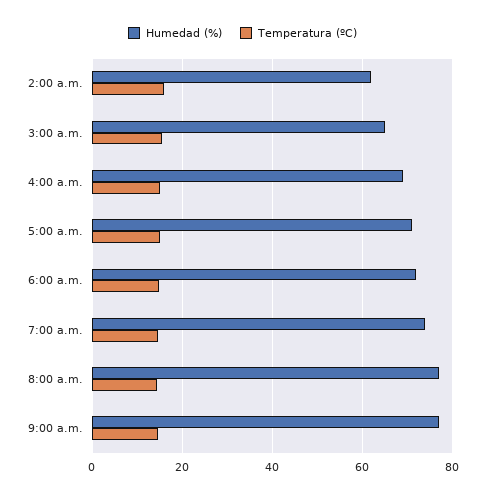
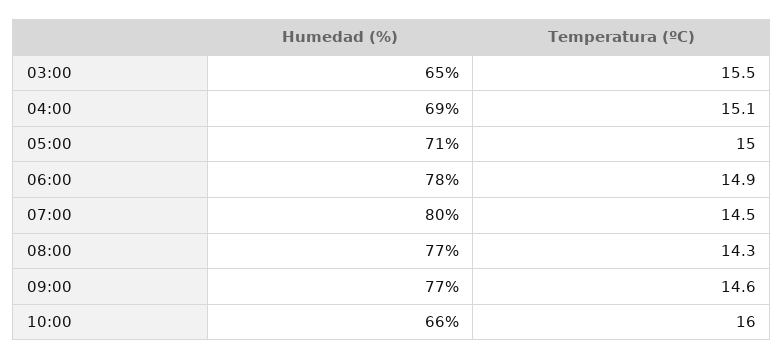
Humedad (%), 2:00 a.m.: 62 -> none
Temperatura (ºC), 2:00 a.m.: 16 -> none
Humedad (%), 6:00 a.m.: 72 -> 78
Humedad (%), 7:00 a.m.: 74 -> 80
Humedad (%), 10:00: none -> 66
Temperatura (ºC), 10:00: none -> 16

